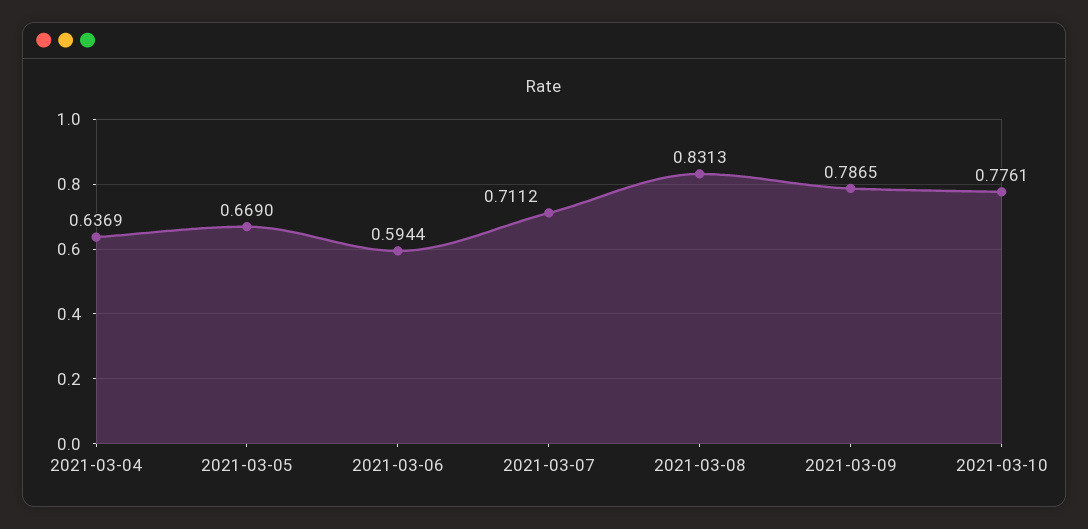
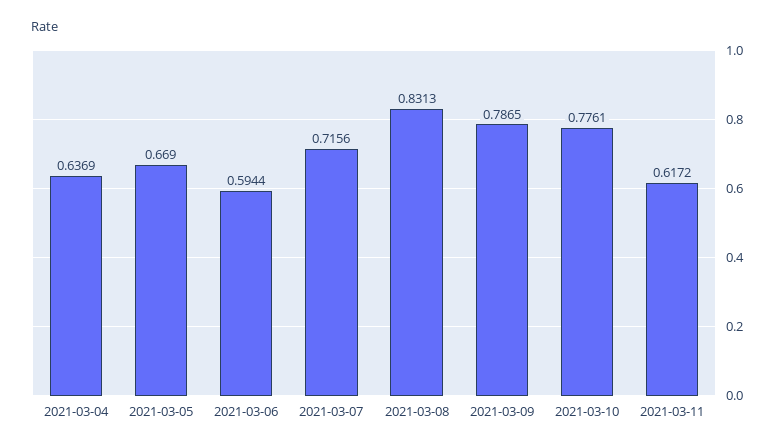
2021-03-07: 0.7112 -> 0.7156
2021-03-11: none -> 0.6172

